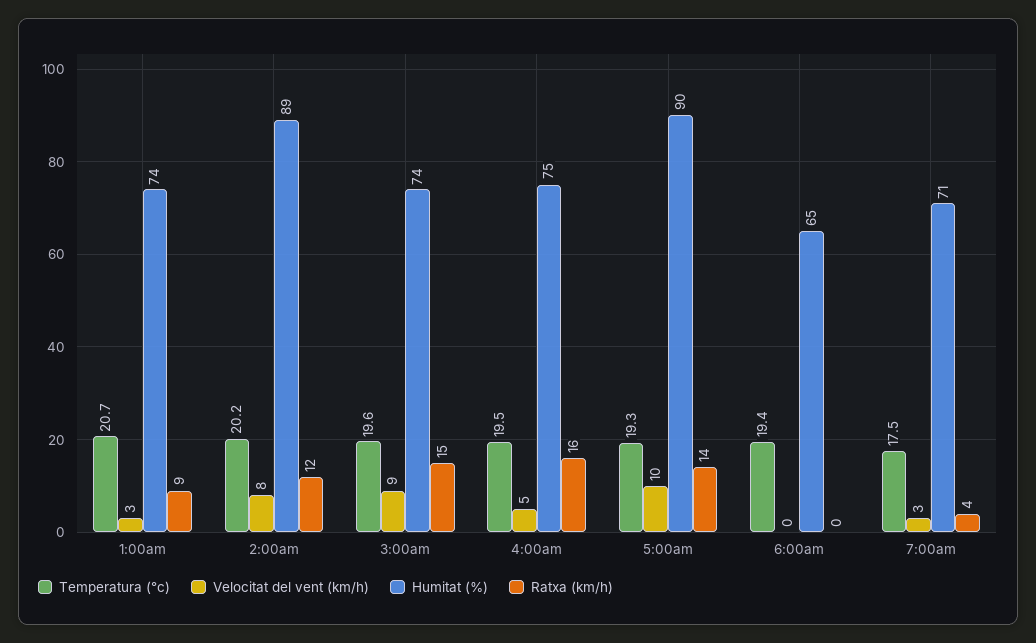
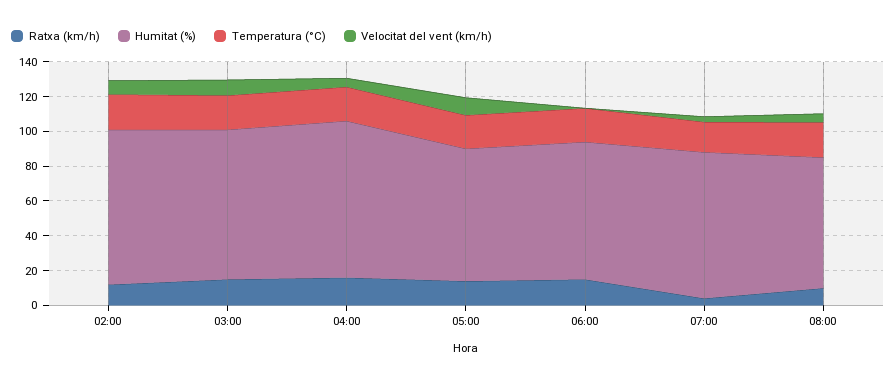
Temperatura (°c), 1:00am: 20.7 -> none
Velocitat del vent (km/h), 1:00am: 3 -> none
Humitat (%), 1:00am: 74 -> none
Ratxa (km/h), 1:00am: 9 -> none
Humitat (%), 3:00am: 74 -> 85
Humitat (%), 4:00am: 75 -> 90
Humitat (%), 5:00am: 90 -> 75
Humitat (%), 6:00am: 65 -> 80
Ratxa (km/h), 6:00am: 0 -> 15
Humitat (%), 7:00am: 71 -> 85
Ratxa (km/h), 08:00: none -> 10
Humitat (%), 08:00: none -> 75
Temperatura (°c), 08:00: none -> 20
Velocitat del vent (km/h), 08:00: none -> 5

